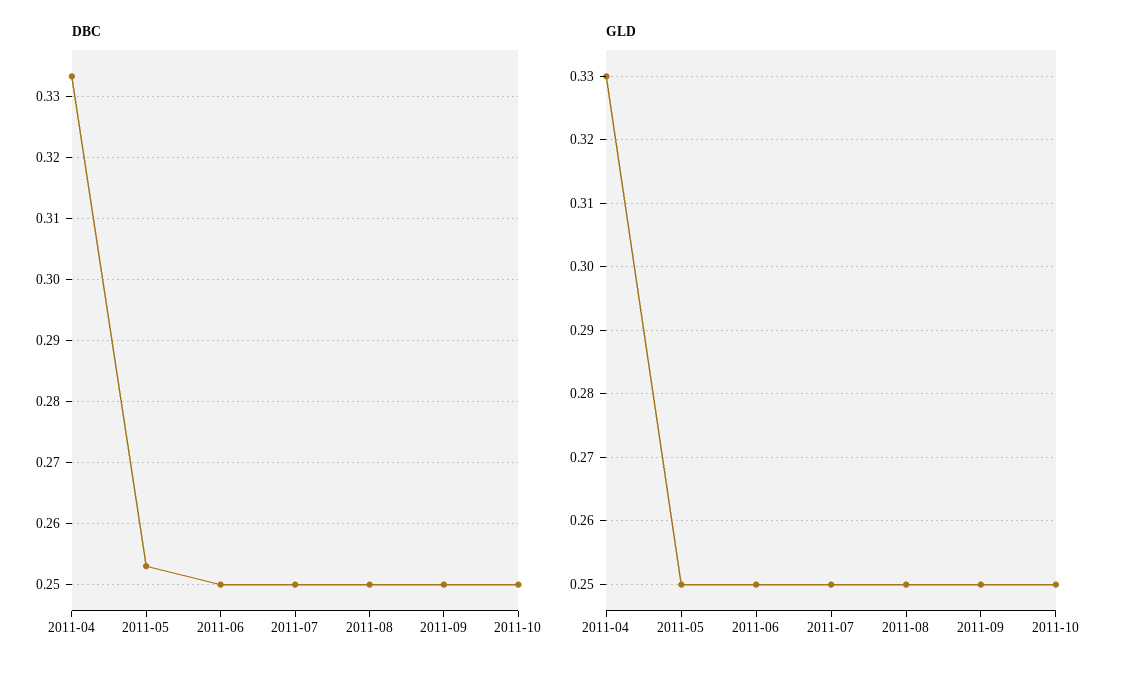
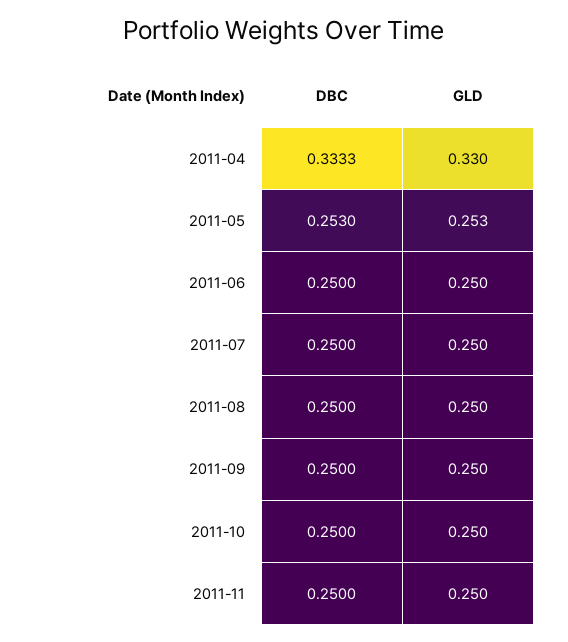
GLD, 2011-05: 0.25 -> 0.253
DBC, 2011-11: none -> 0.25
GLD, 2011-11: none -> 0.25

